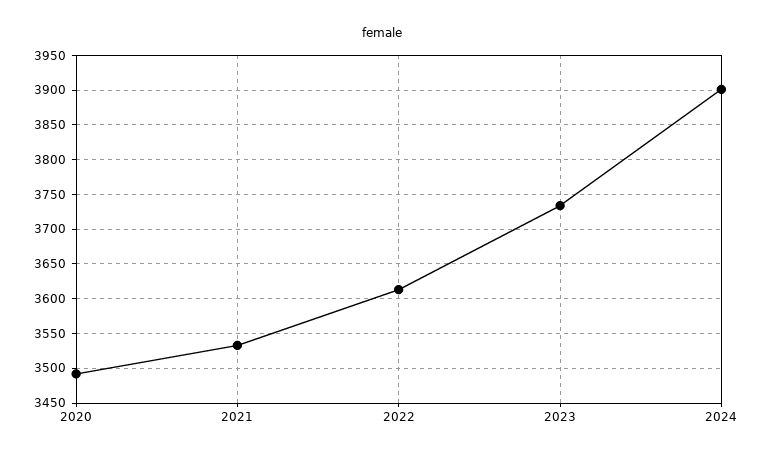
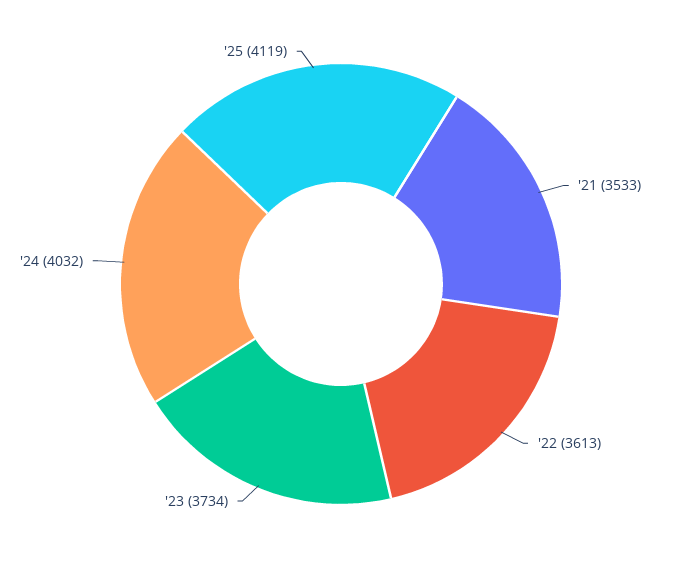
2020: 3490 -> none
2024: 3900 -> 4032
'25: none -> 4119

